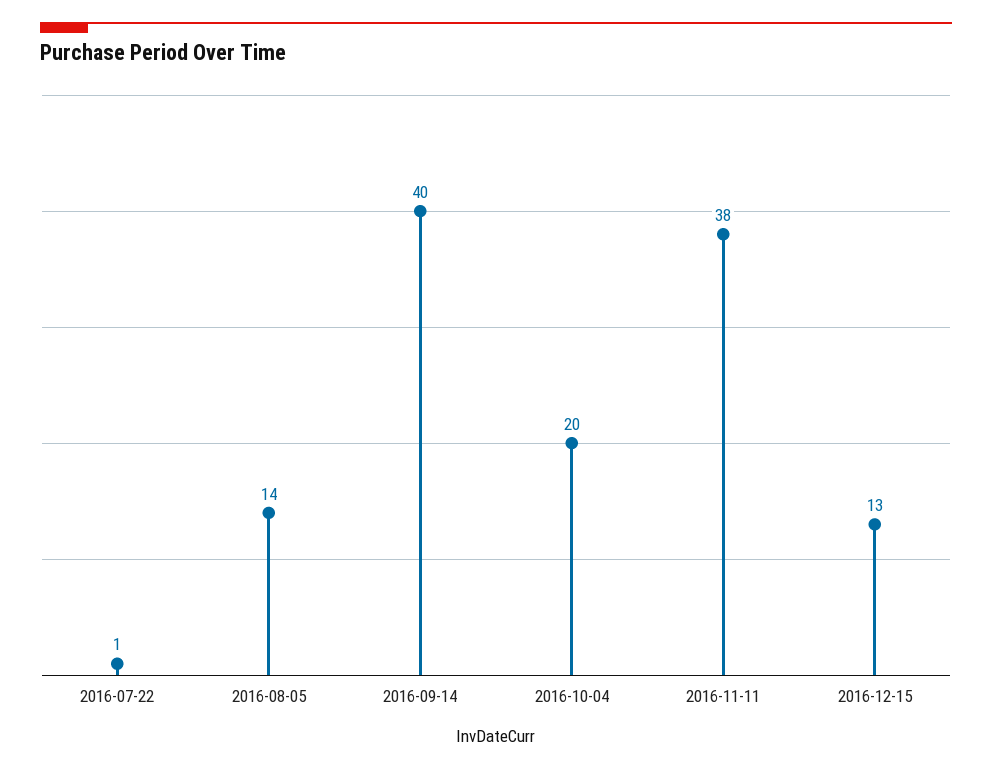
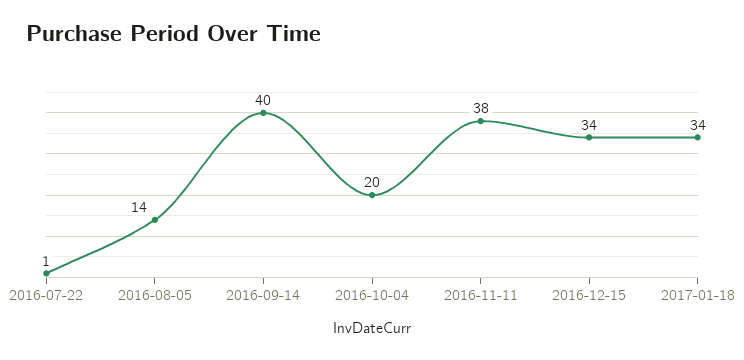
2016-12-15: 13 -> 34
2017-01-18: none -> 34

